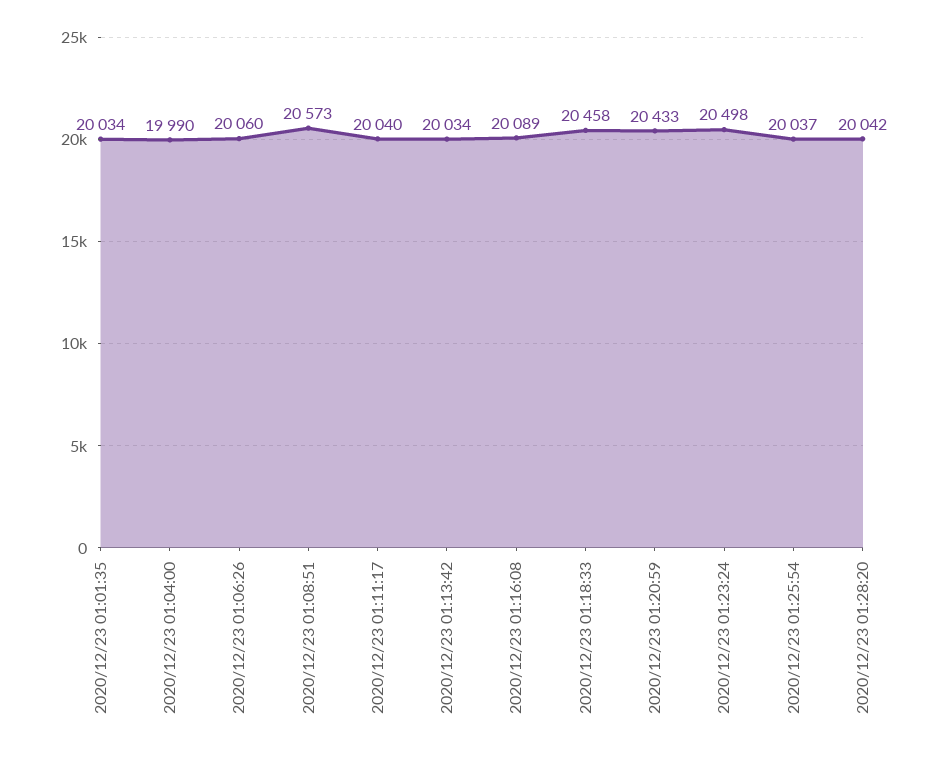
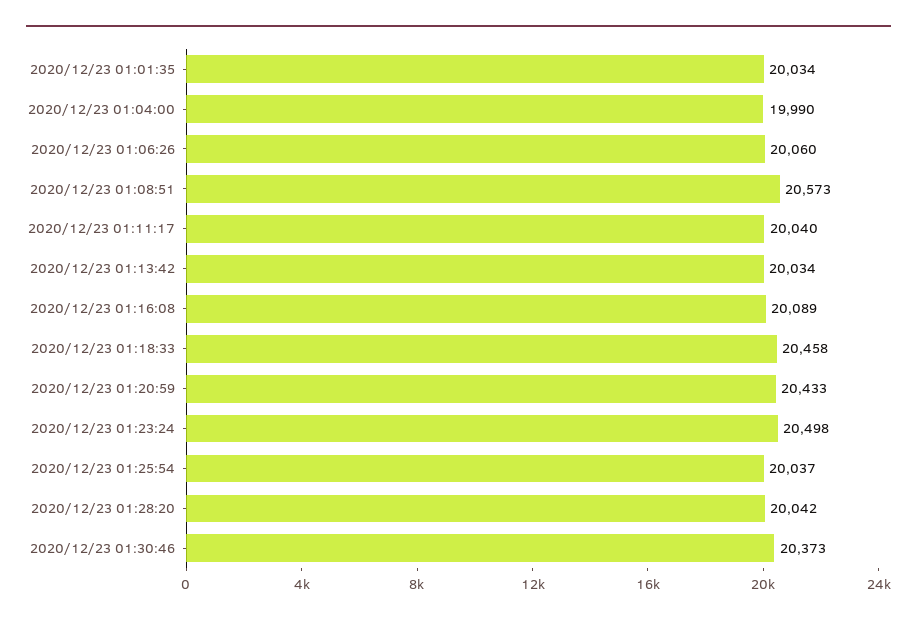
2020/12/23 01:30:46: none -> 20373

